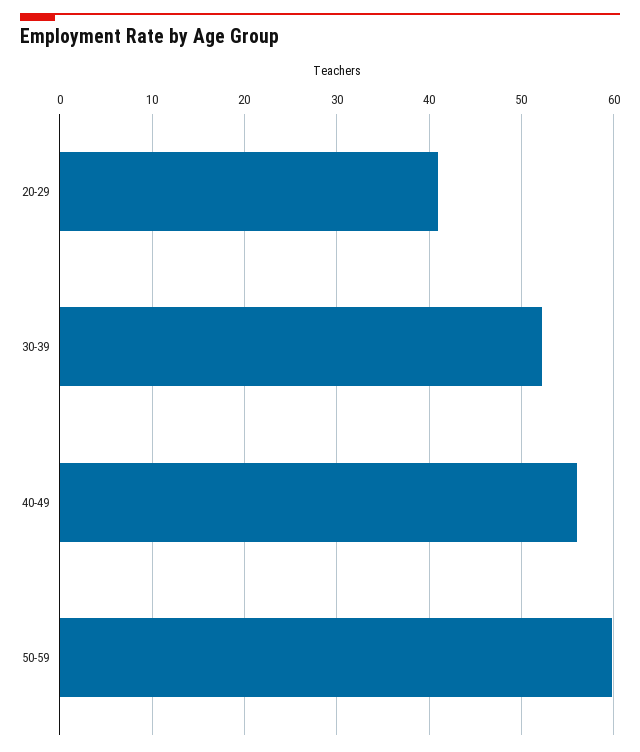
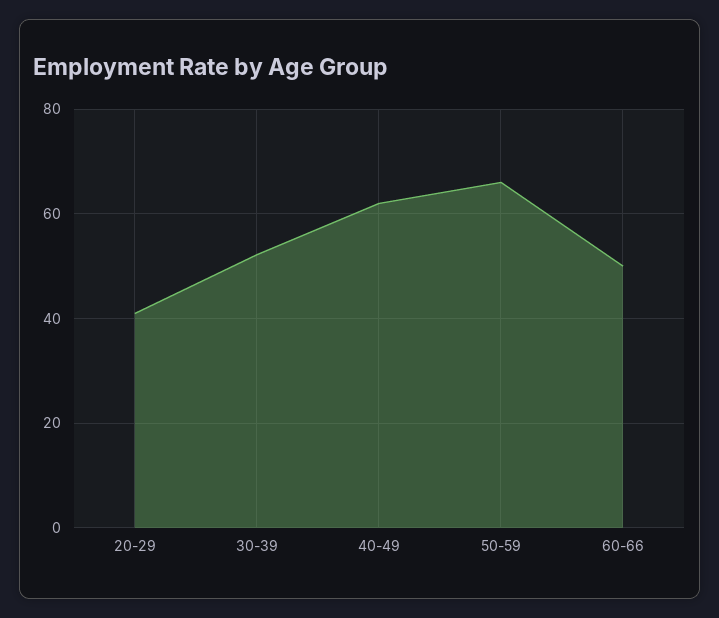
40-49: 56 -> 62
50-59: 60 -> 66
60-66: none -> 50

